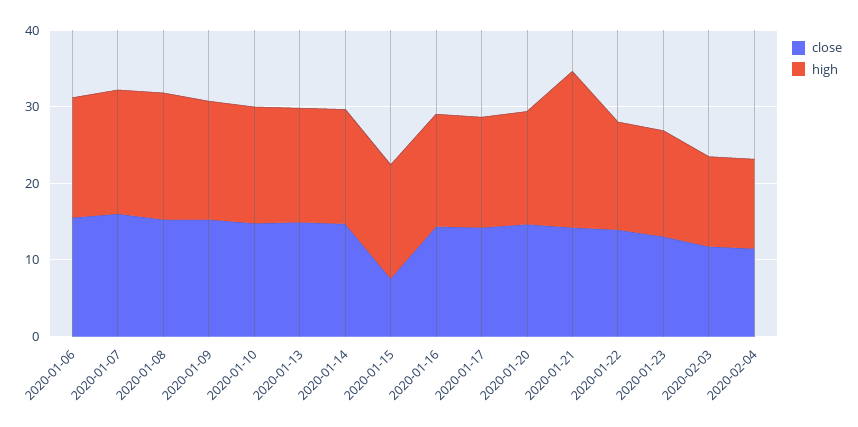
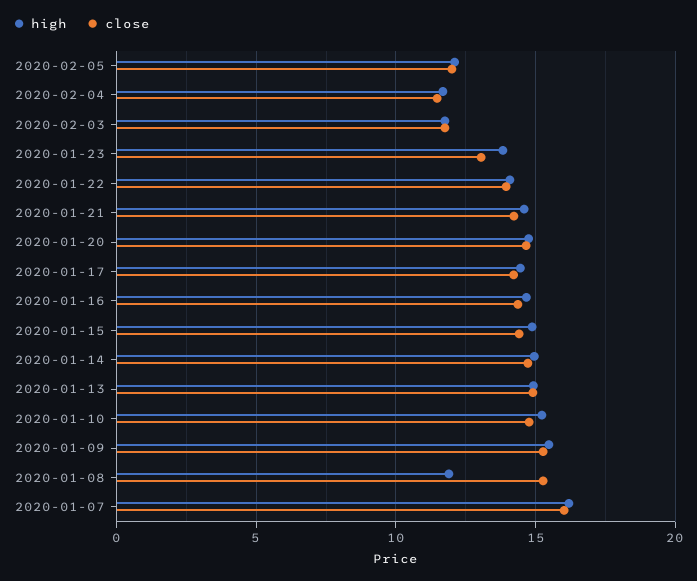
close, 2020-01-06: 16 -> none
high, 2020-01-06: 16 -> none
high, 2020-01-08: 16 -> 12
close, 2020-01-15: 8 -> 14.5
high, 2020-01-21: 20 -> 14.5
high, 2020-02-05: none -> 12
close, 2020-02-05: none -> 12

